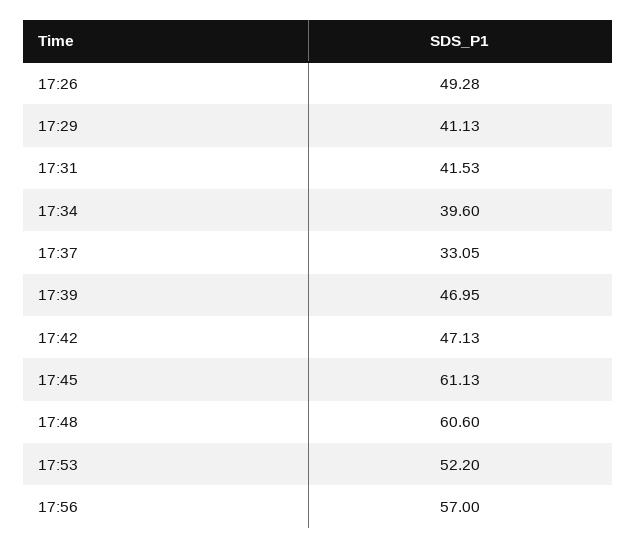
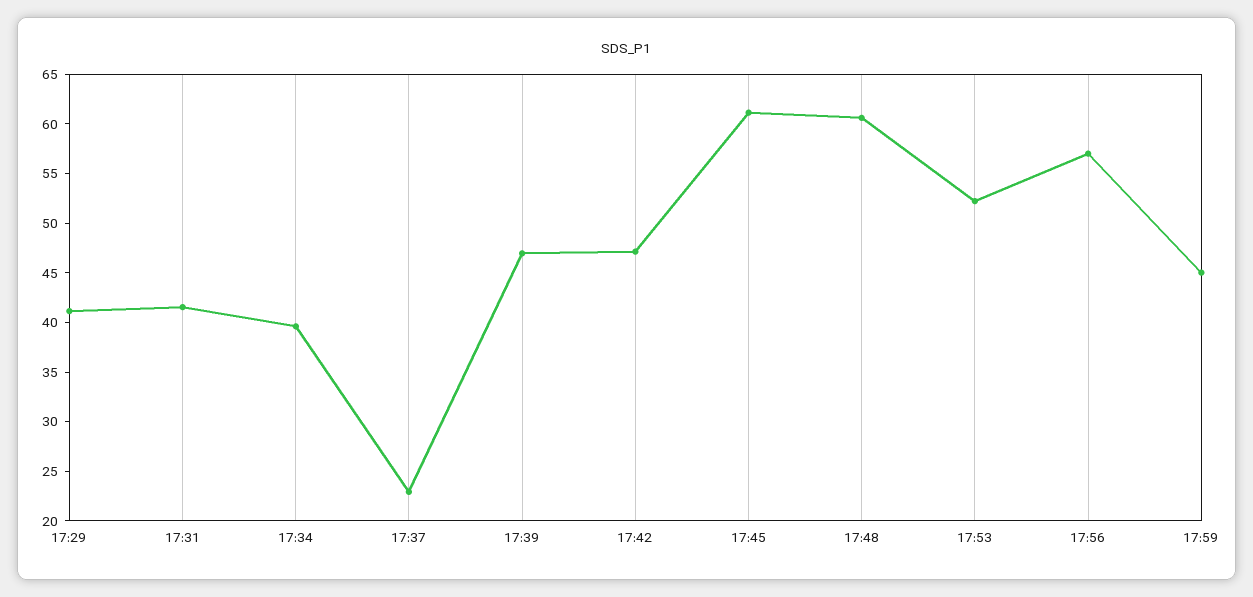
17:26: 49.28 -> none
17:37: 33.05 -> 23
17:59: none -> 45

